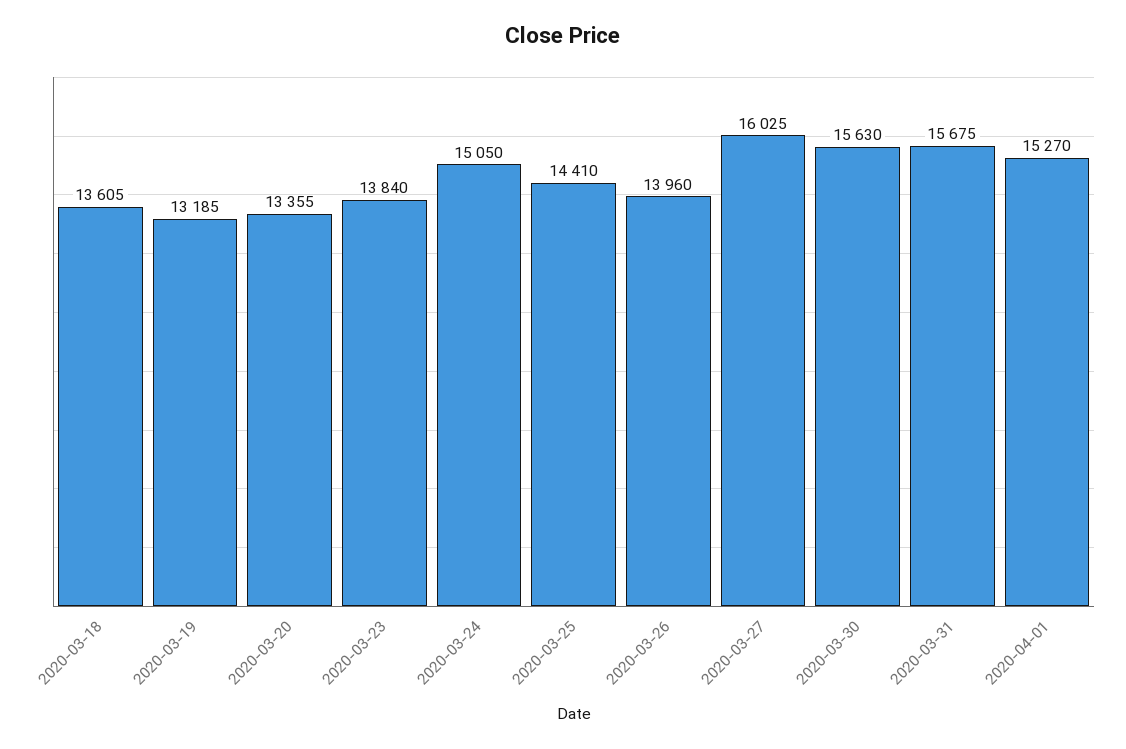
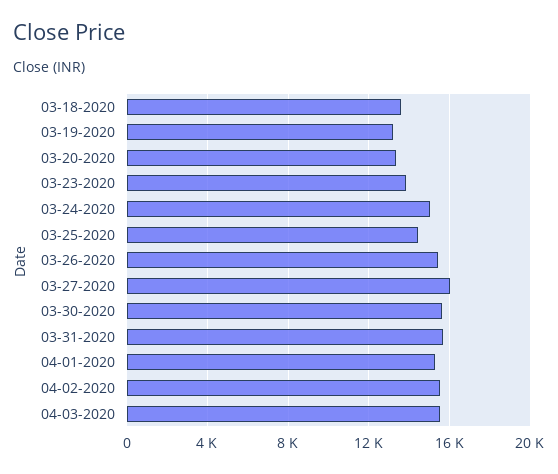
2020-03-26: 13960 -> 15500
04-02-2020: none -> 15500
04-03-2020: none -> 15500

